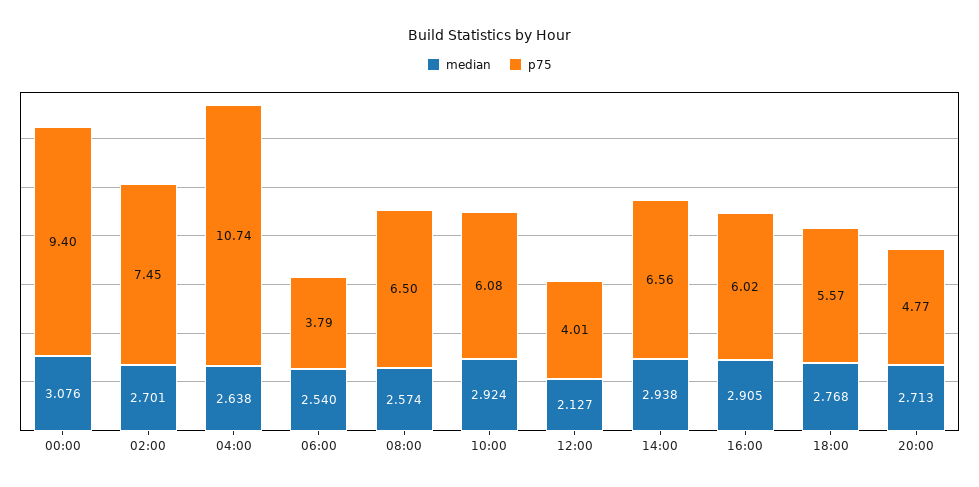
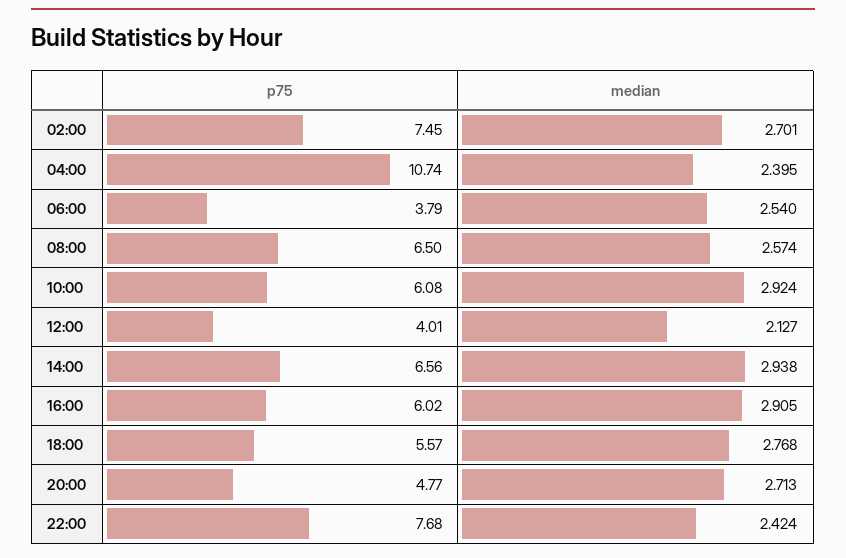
median, 00:00: 3.076 -> none
p75, 00:00: 9.4 -> none
median, 04:00: 2.638 -> 2.395
p75, 22:00: none -> 7.68
median, 22:00: none -> 2.424

